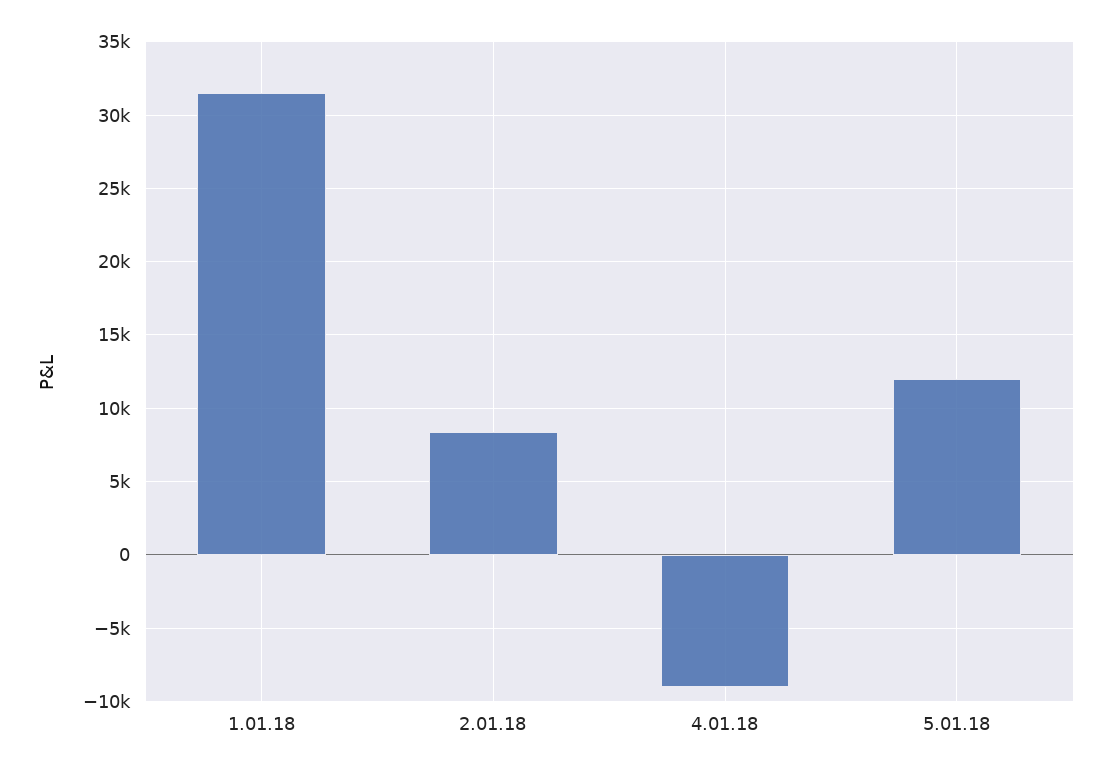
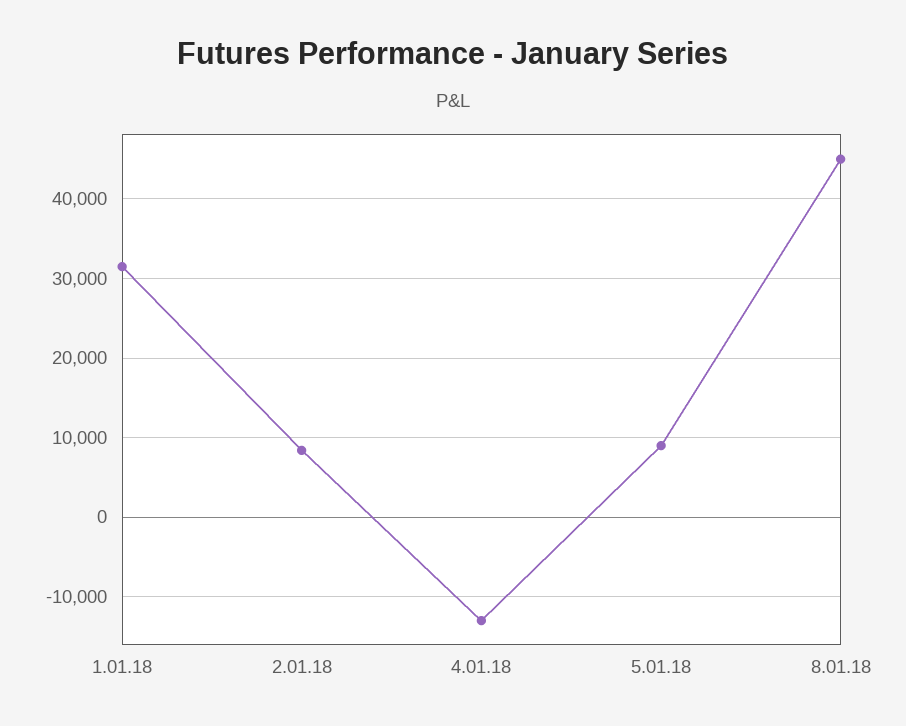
4.01.18: -9000 -> -13000
5.01.18: 12000 -> 9000
8.01.18: none -> 45000

